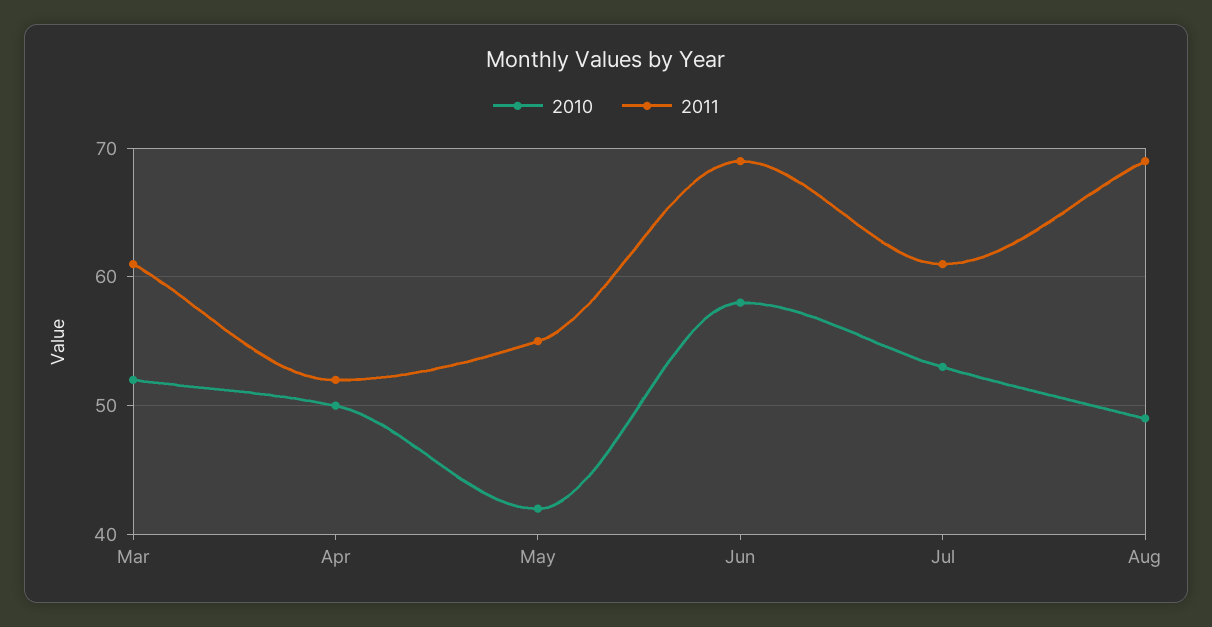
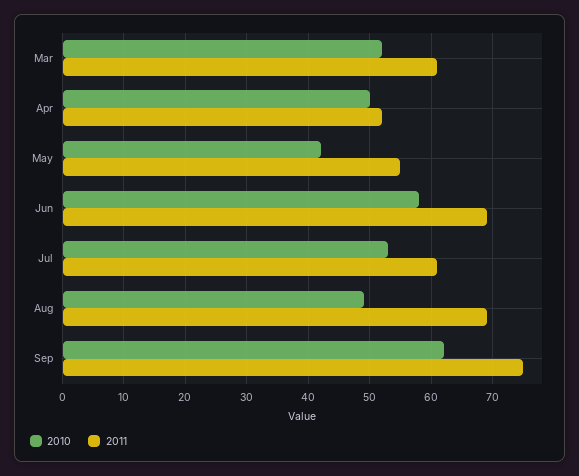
2010, Sep: none -> 62
2011, Sep: none -> 75

